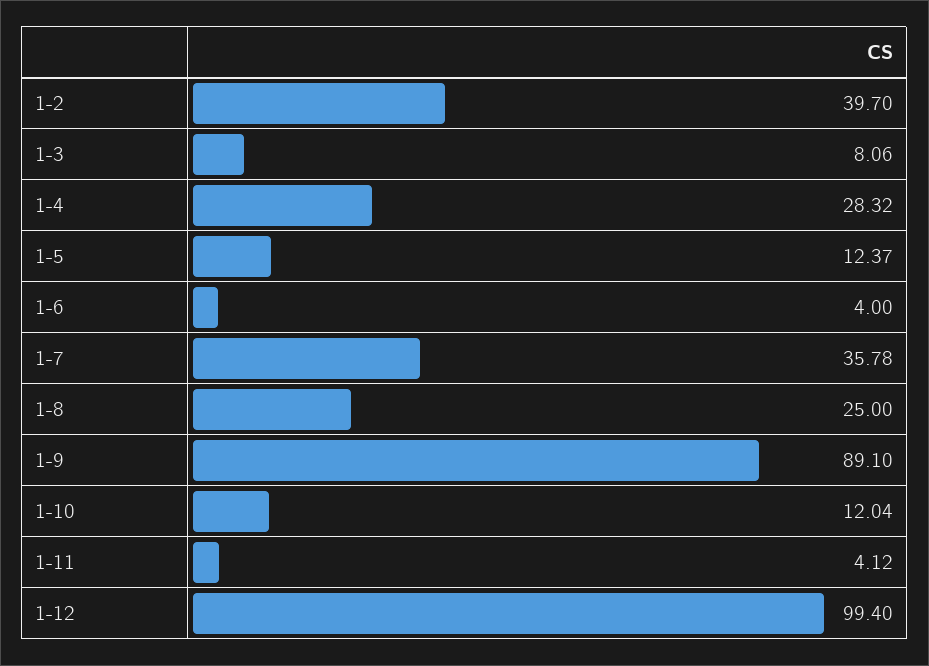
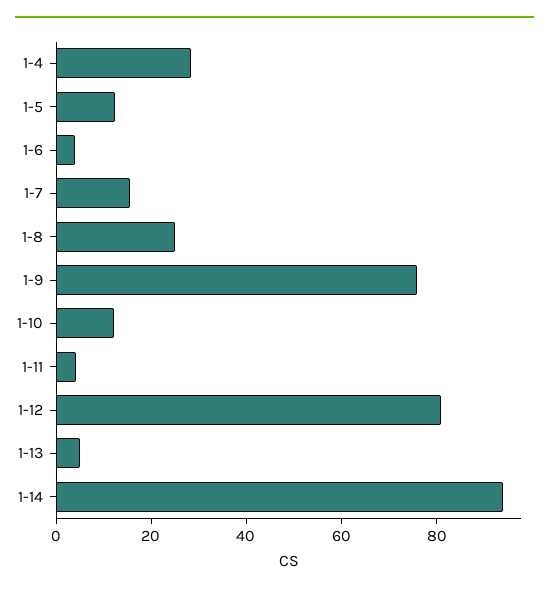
1-2: 39.7 -> none
1-3: 8.06 -> none
1-7: 35.78 -> 15
1-9: 89.1 -> 75
1-12: 99.4 -> 80
1-13: none -> 5
1-14: none -> 95

